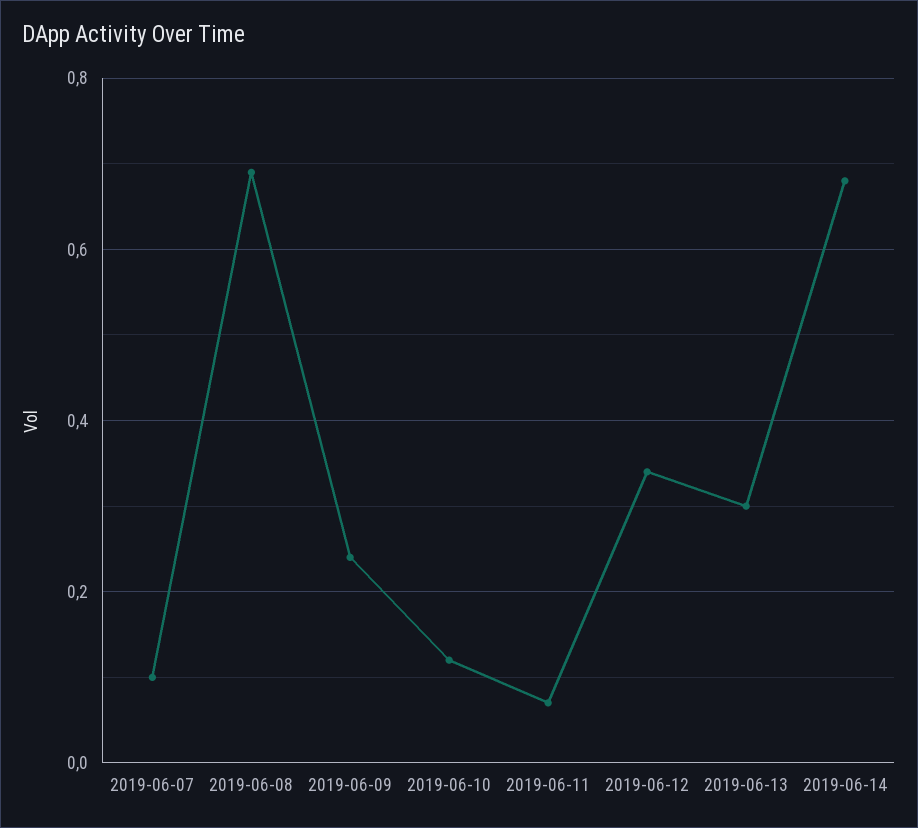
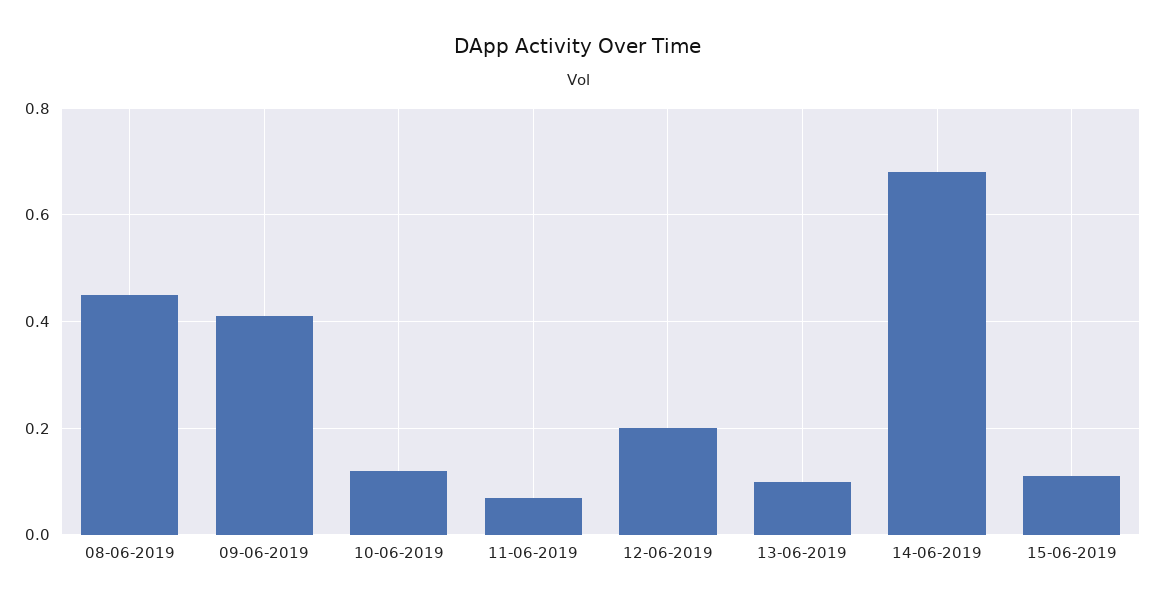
2019-06-07: 0.1 -> none
2019-06-08: 0.7 -> 0.45
2019-06-09: 0.25 -> 0.4
2019-06-12: 0.35 -> 0.2
2019-06-13: 0.3 -> 0.1
15-06-2019: none -> 0.1

